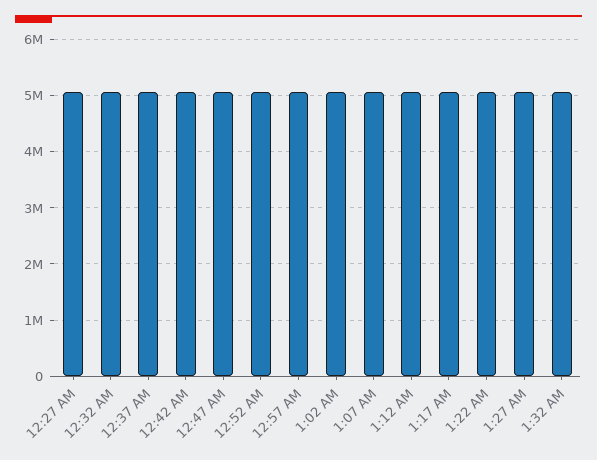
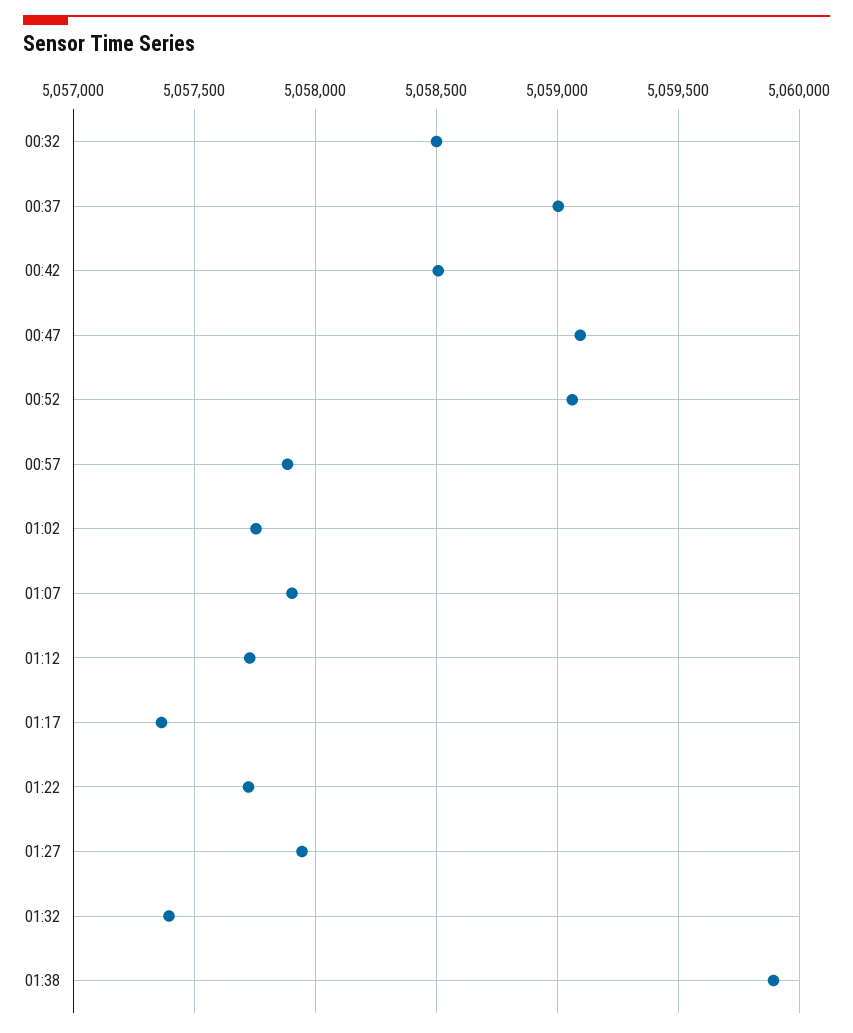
12:27 AM: 5000000 -> none
01:38: none -> 5059900

